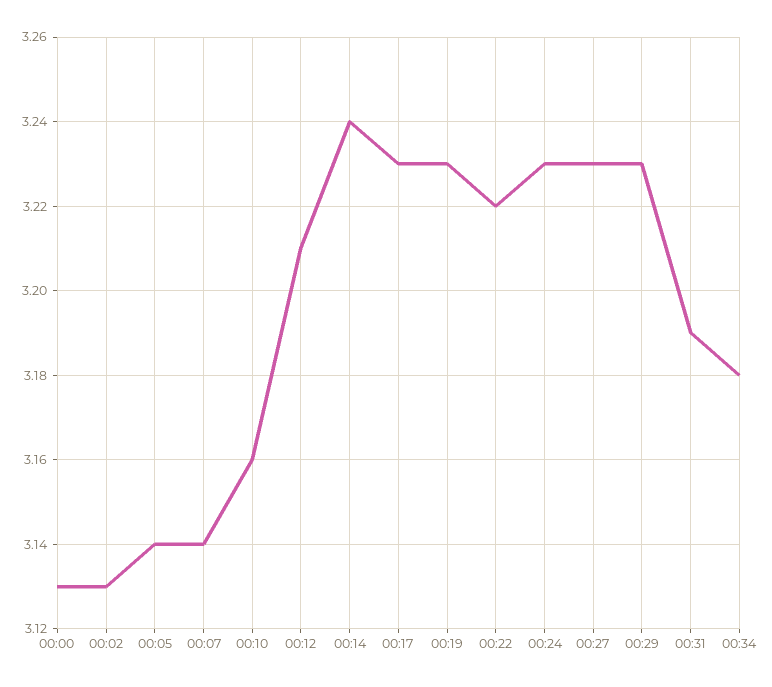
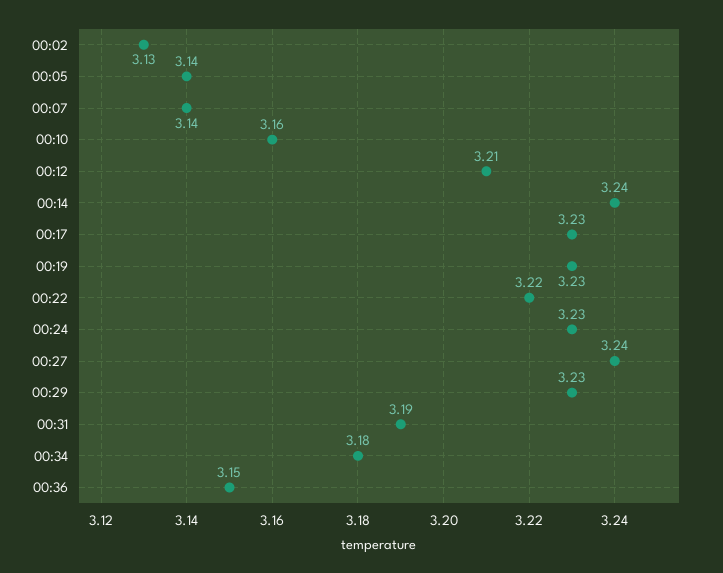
00:00: 3.13 -> none
00:27: 3.23 -> 3.24
00:36: none -> 3.15

